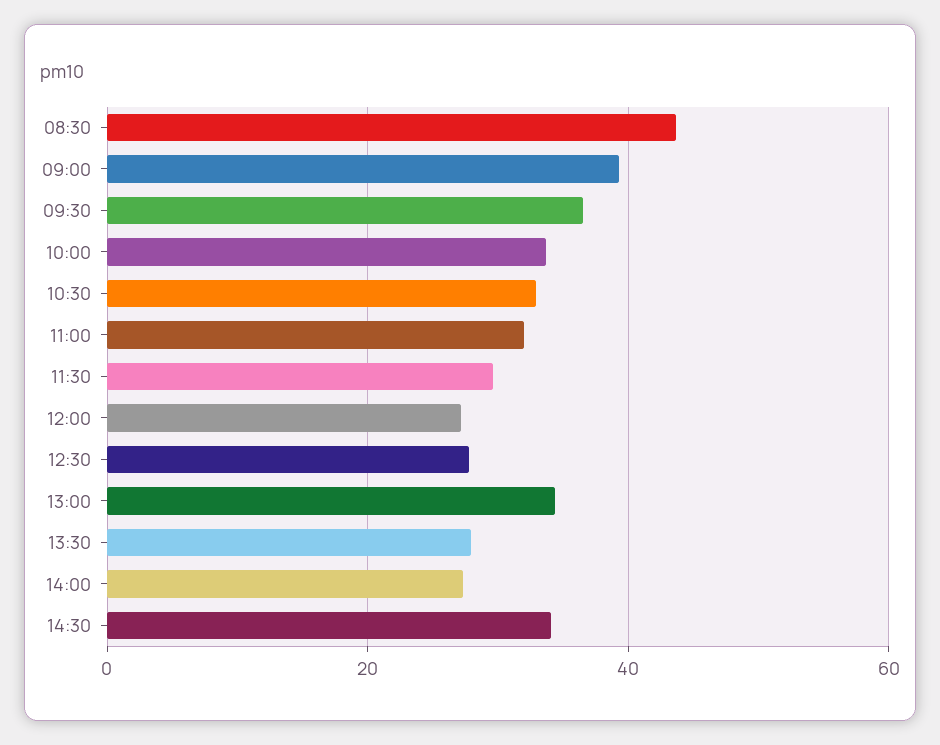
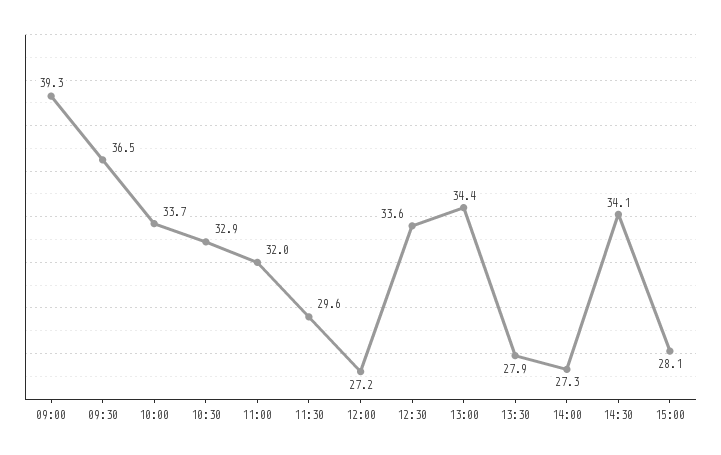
08:30: 44 -> none
12:30: 28 -> 33.6
15:00: none -> 28.1

